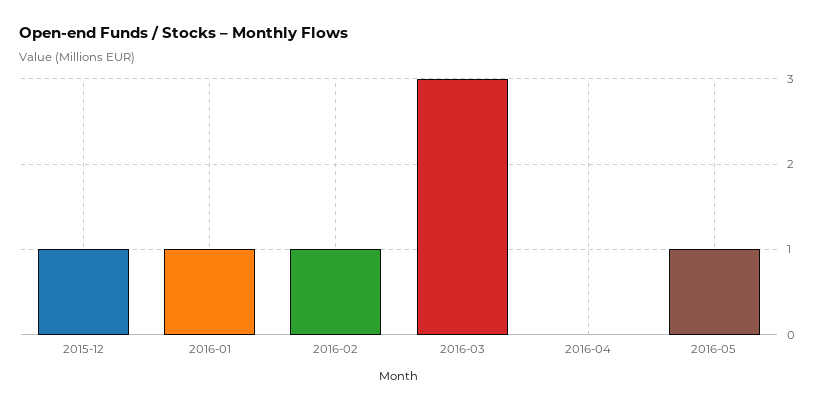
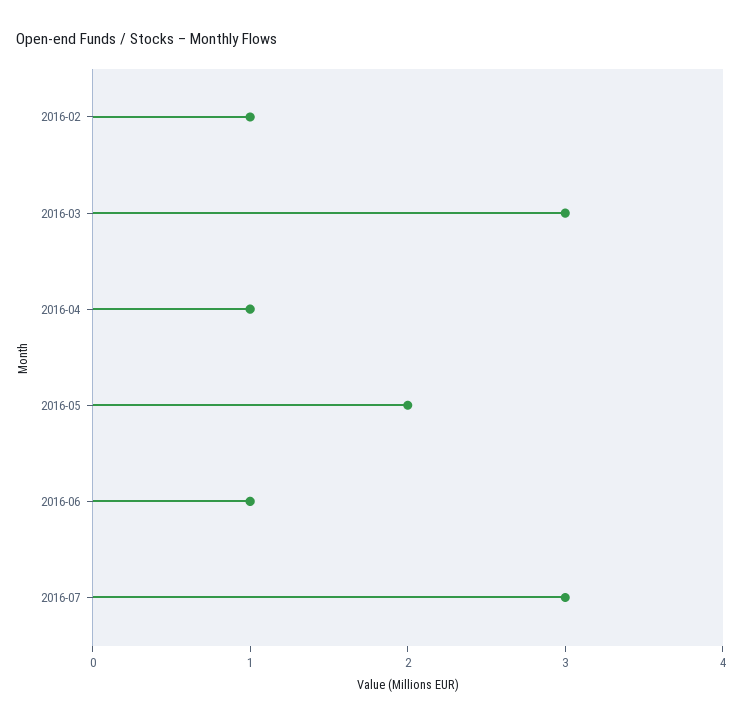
2015-12: 1 -> none
2016-01: 1 -> none
2016-04: 0 -> 1
2016-05: 1 -> 2
2016-06: none -> 1
2016-07: none -> 3

